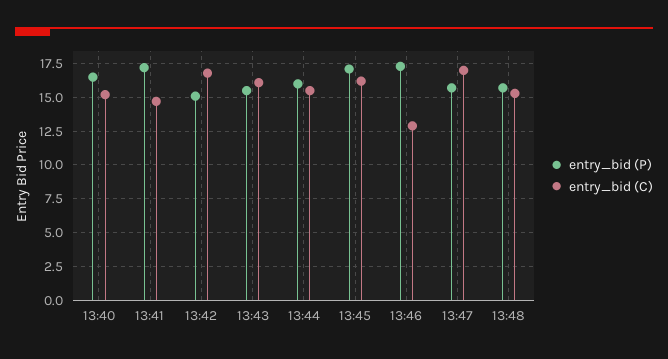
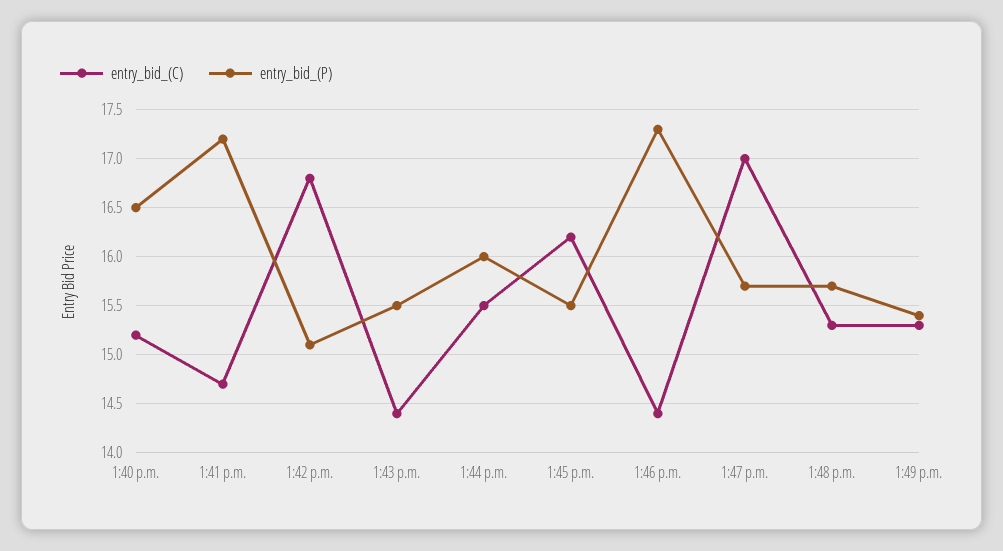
entry_bid (C), 13:43: 16 -> 14.4
entry_bid (P), 13:45: 17 -> 15.5
entry_bid (C), 13:46: 13 -> 14.4
entry_bid (C), 1:49 p.m.: none -> 15.3
entry_bid (P), 1:49 p.m.: none -> 15.4

